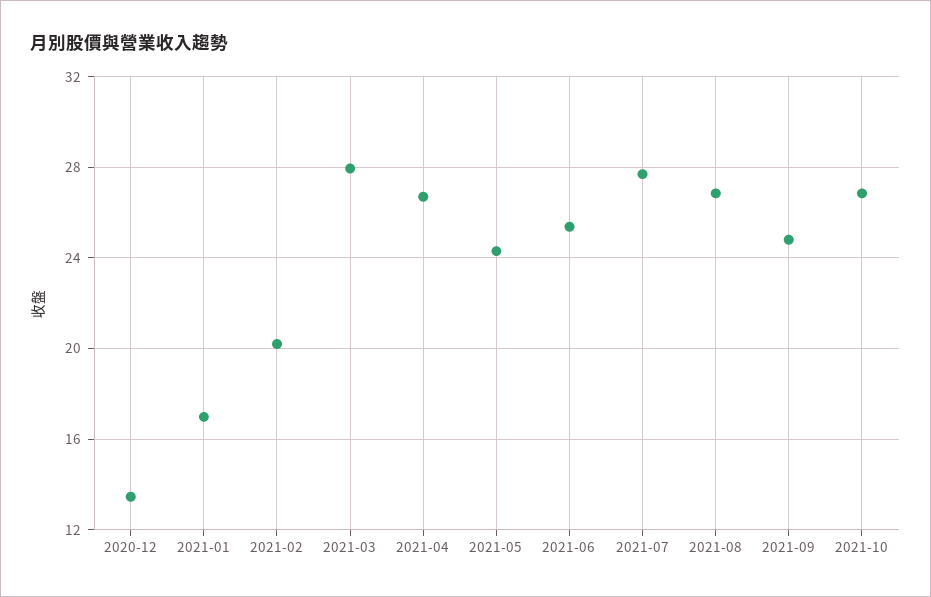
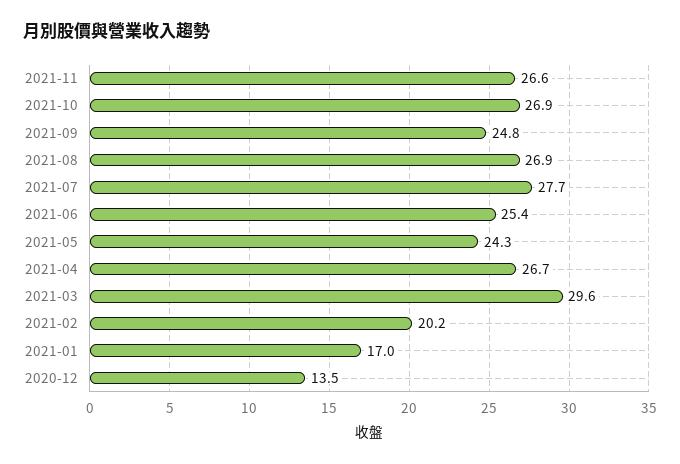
2021-03: 28 -> 29.6
2021-11: none -> 26.6

